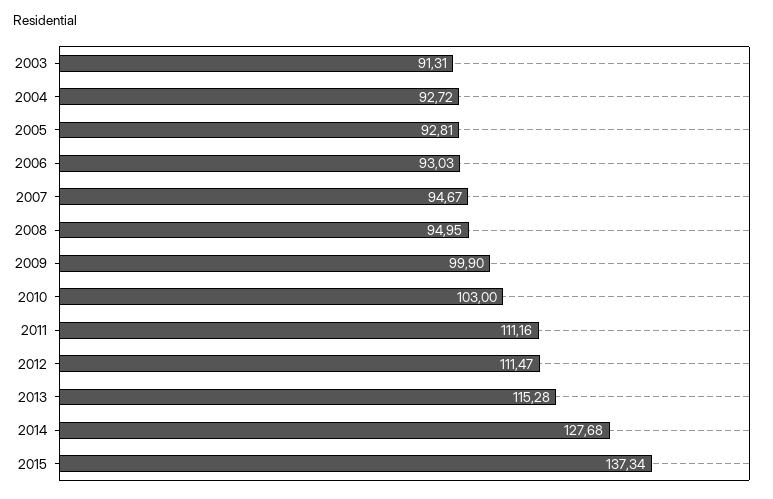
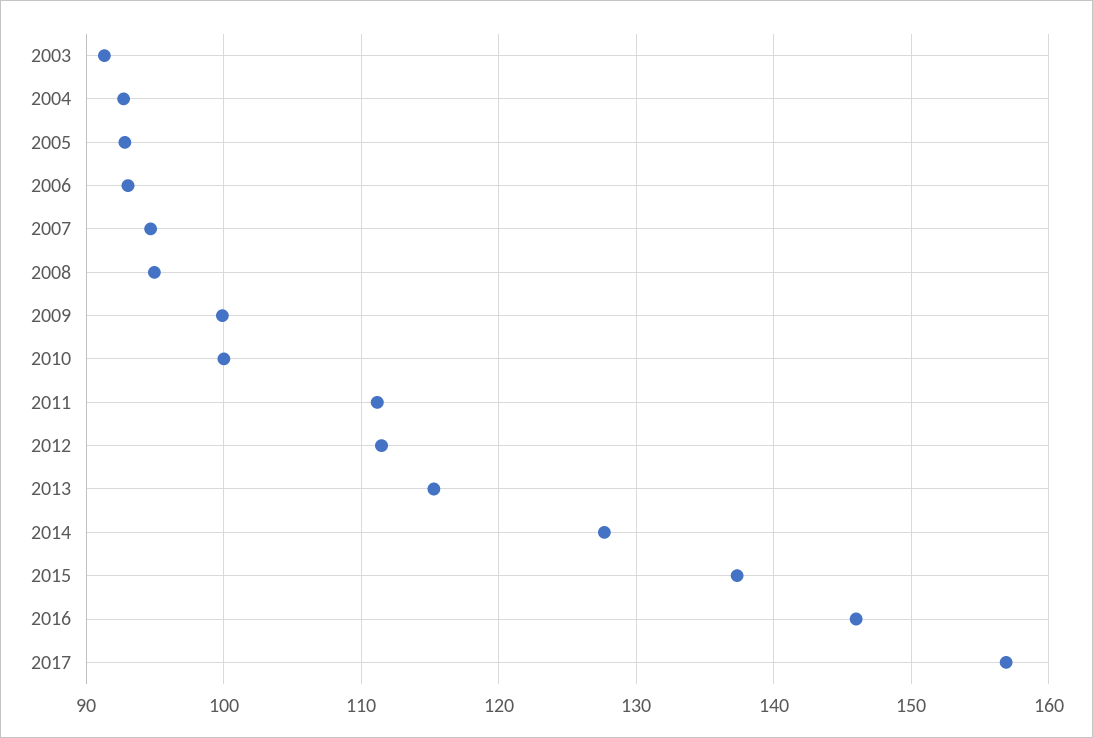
2010: 103 -> 100
2016: none -> 146
2017: none -> 157

